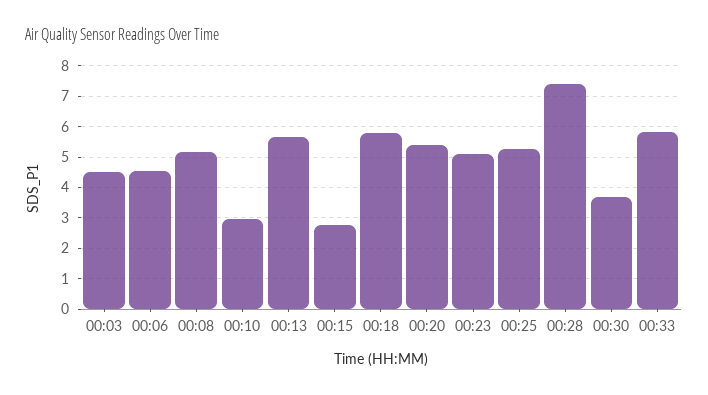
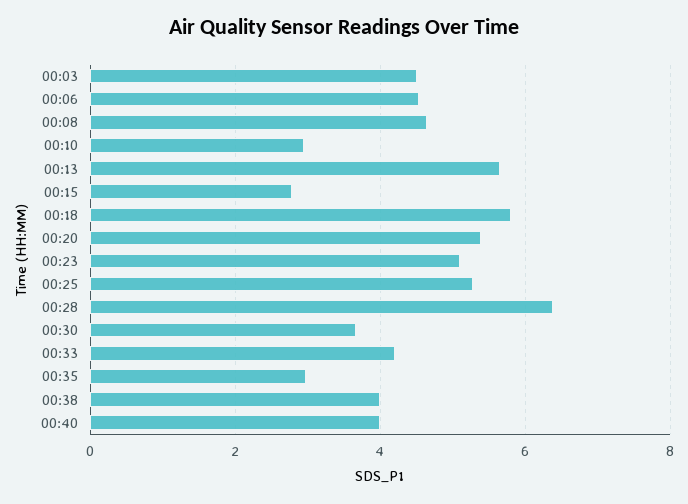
00:08: 5.2 -> 4.6
00:28: 7.4 -> 6.4
00:33: 5.8 -> 4.2
00:35: none -> 3
00:38: none -> 4
00:40: none -> 4

